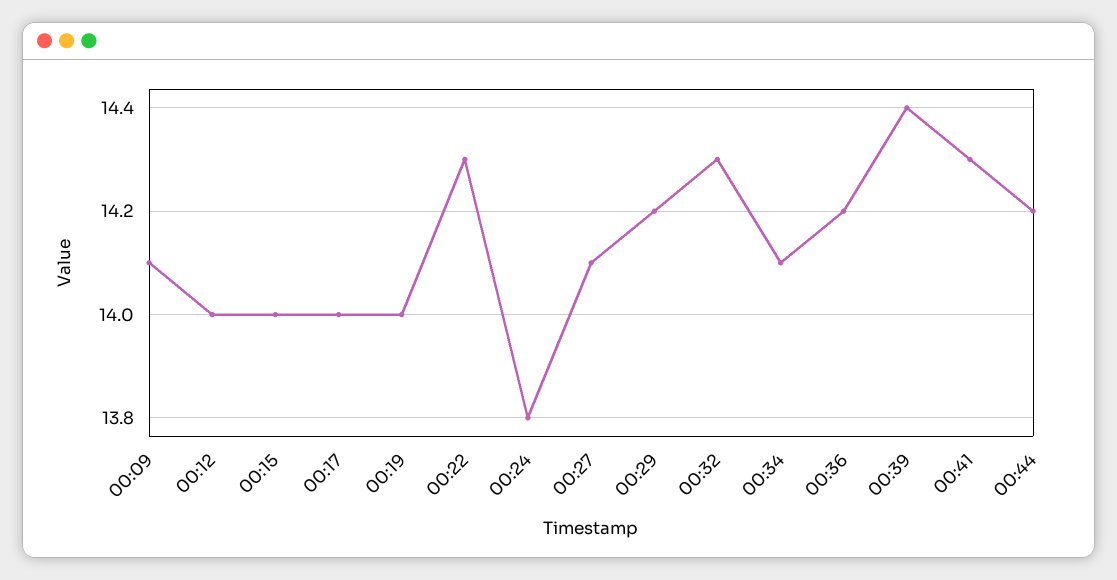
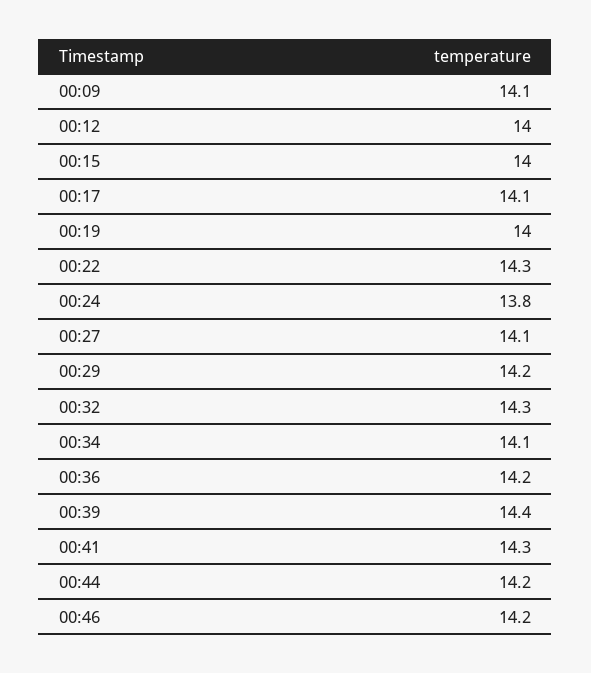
00:17: 14 -> 14.1
00:46: none -> 14.2

